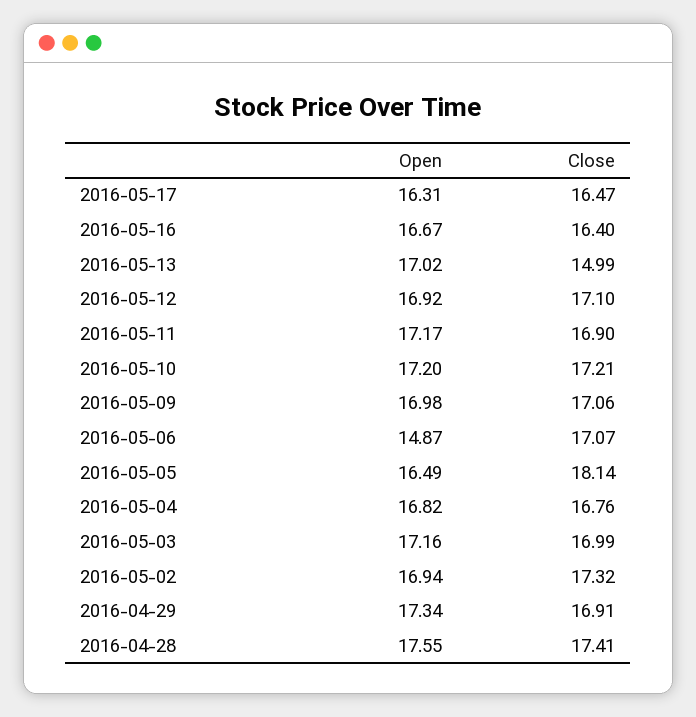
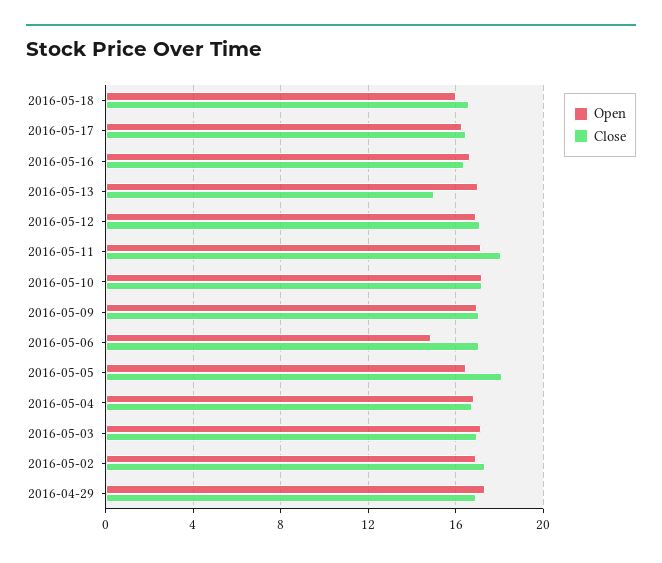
Close, 2016-05-11: 16.9 -> 18
Open, 2016-04-28: 17.55 -> none
Close, 2016-04-28: 17.41 -> none
Open, 2016-05-18: none -> 16
Close, 2016-05-18: none -> 16.5

